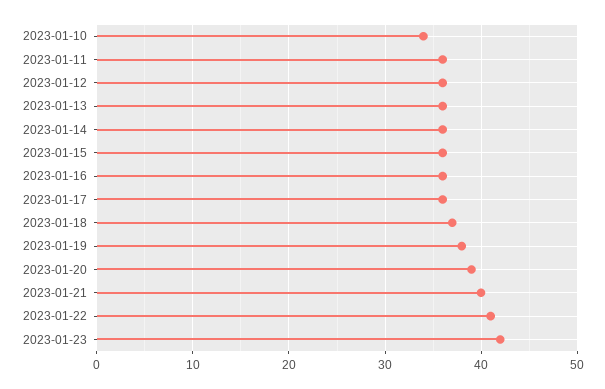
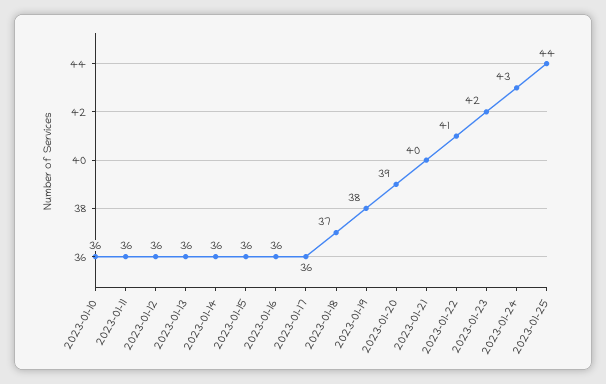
2023-01-10: 34 -> 36
2023-01-24: none -> 43
2023-01-25: none -> 44

